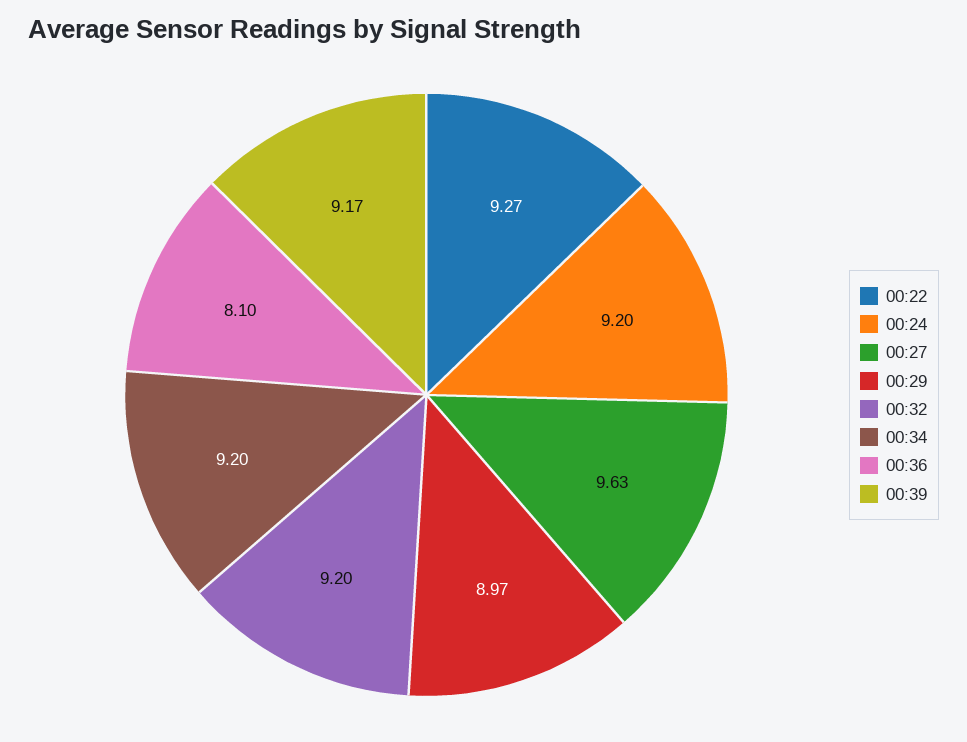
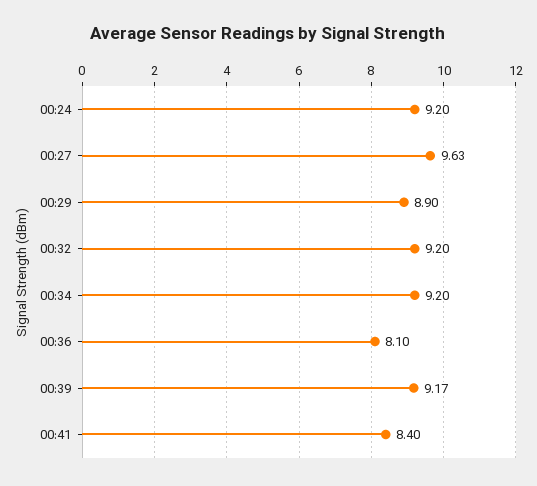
00:22: 9.27 -> none
00:29: 8.97 -> 8.9
00:41: none -> 8.4

